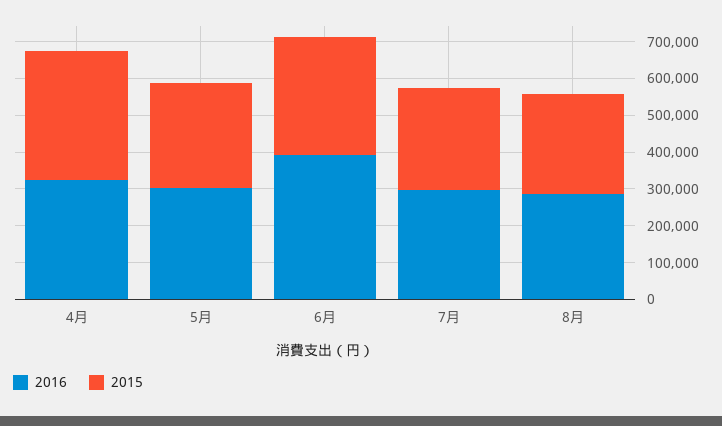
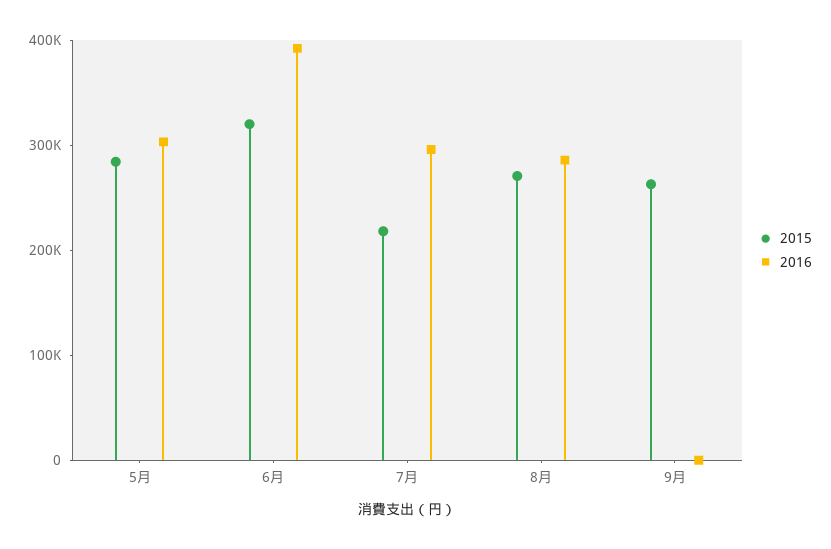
2016, 4月: 325000 -> none
2015, 4月: 350000 -> none
2015, 7月: 275000 -> 220000
2015, 9月: none -> 260000
2016, 9月: none -> 0

